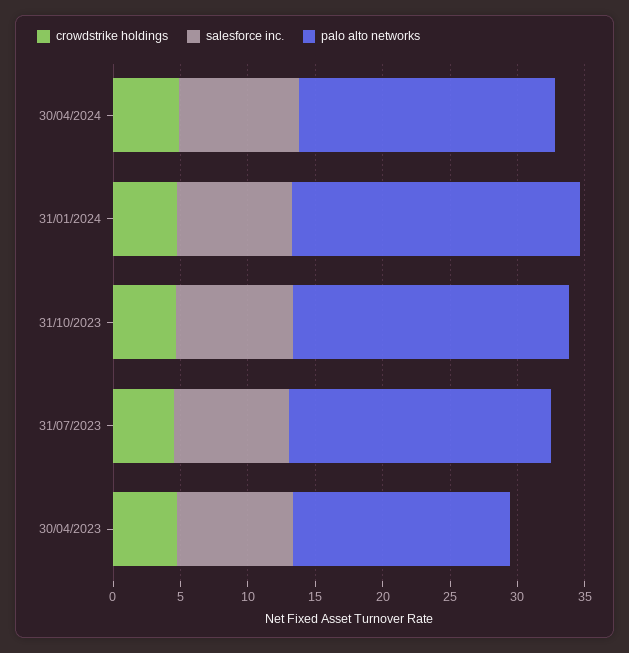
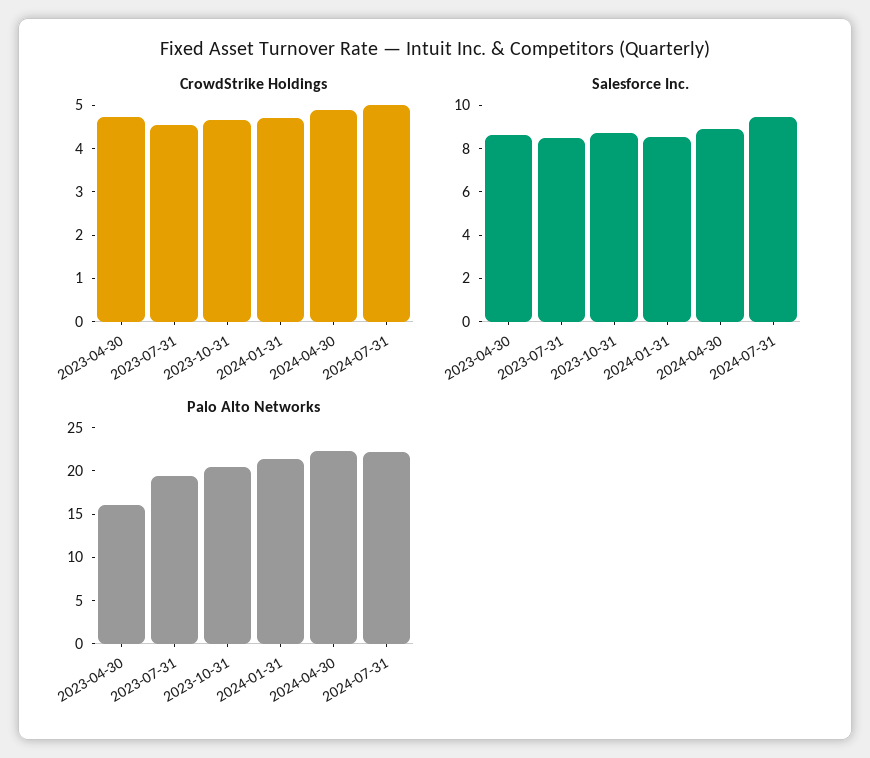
palo alto networks, 30/04/2024: 19 -> 22
crowdstrike holdings, 2024-07-31: none -> 5
salesforce inc., 2024-07-31: none -> 9.5
palo alto networks, 2024-07-31: none -> 22

